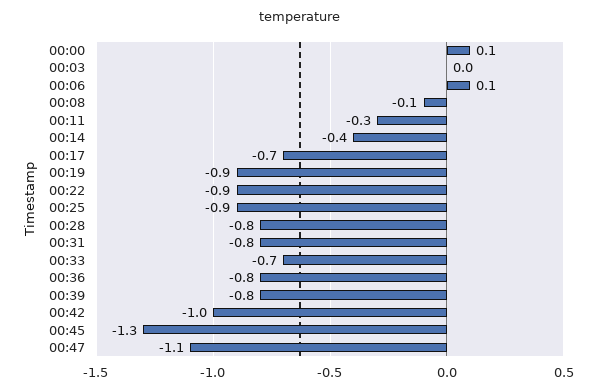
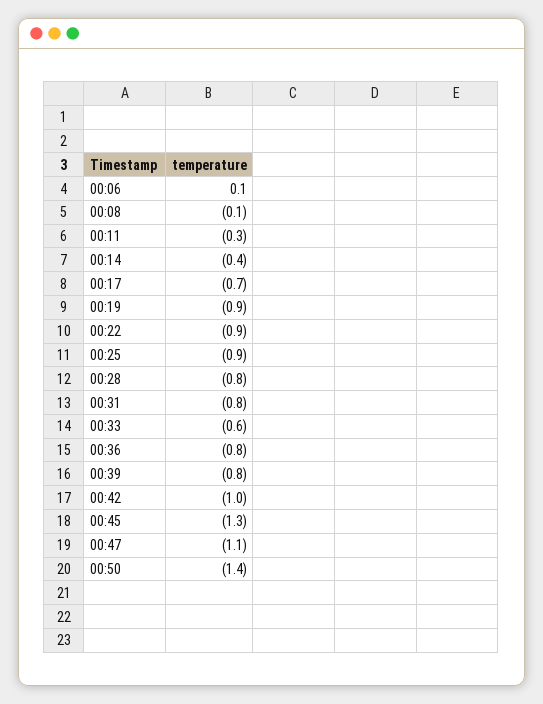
00:00: 0.1 -> none
00:03: 0 -> none
00:33: -0.7 -> -0.6
00:50: none -> -1.4

